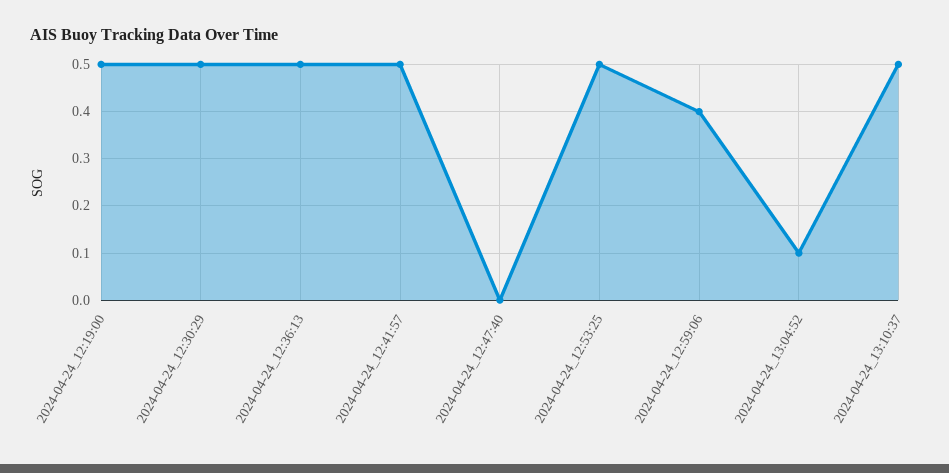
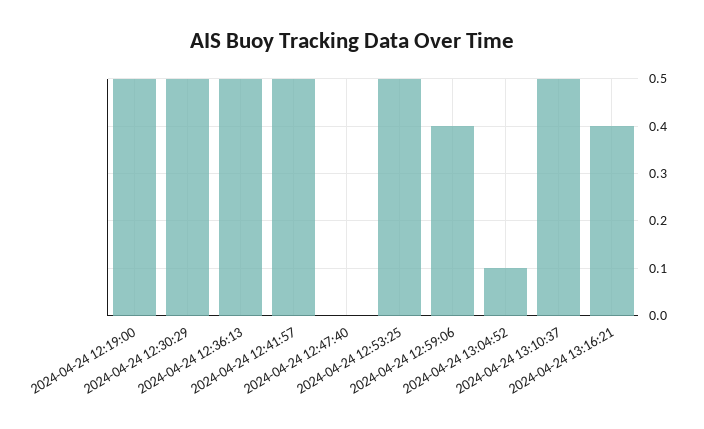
2024-04-24 13:16:21: none -> 0.4

